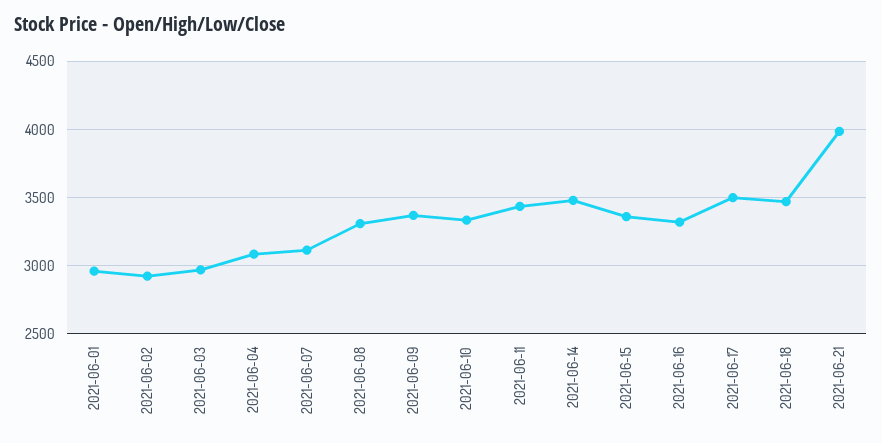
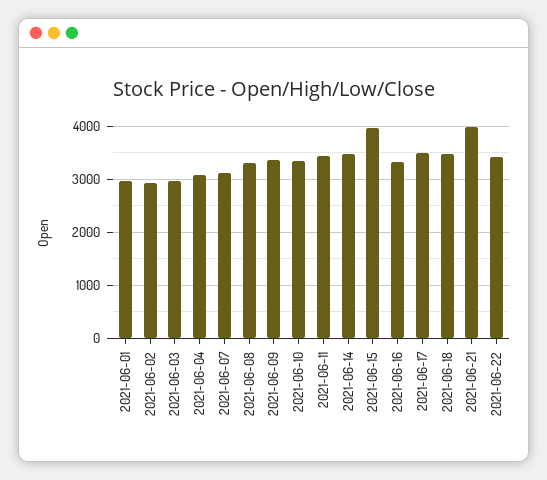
2021-06-15: 3350 -> 4000
2021-06-22: none -> 3400

